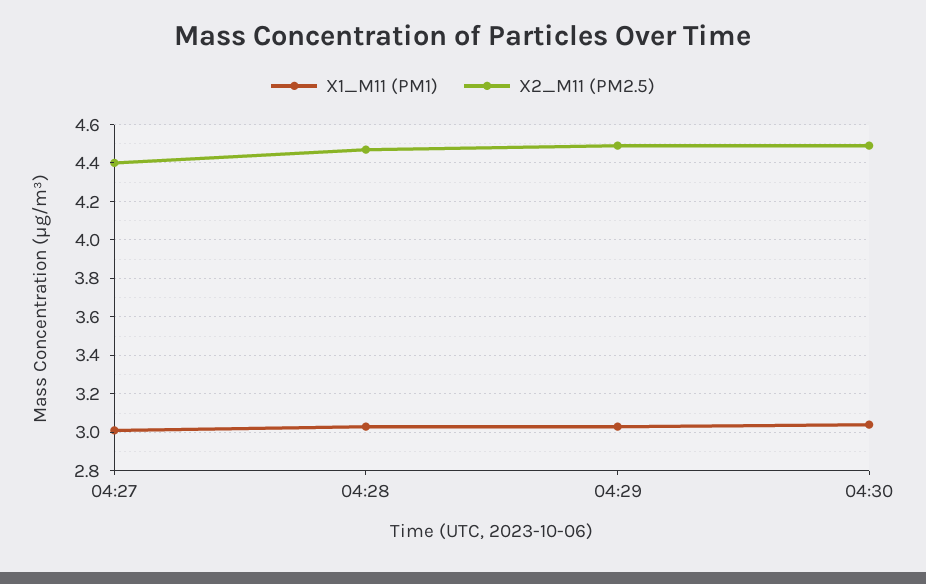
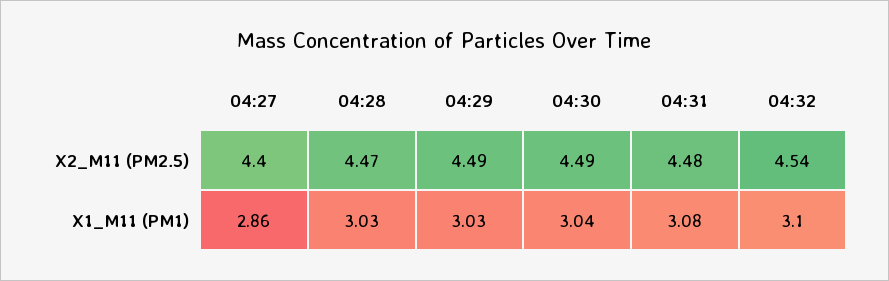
X1_M11 (PM1), 04:27: 3 -> 2.86
X2_M11 (PM2.5), 04:31: none -> 4.48
X2_M11 (PM2.5), 04:32: none -> 4.54
X1_M11 (PM1), 04:31: none -> 3.08
X1_M11 (PM1), 04:32: none -> 3.1

